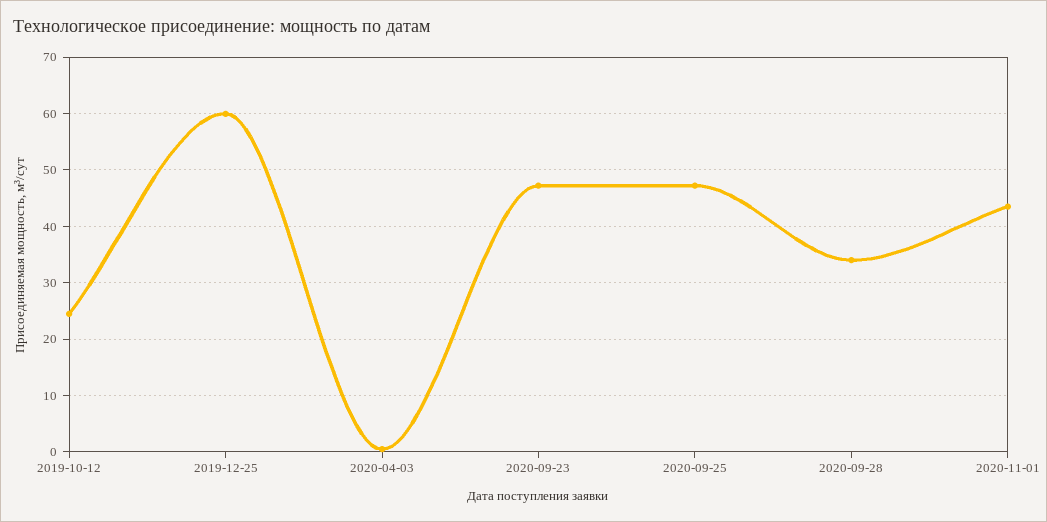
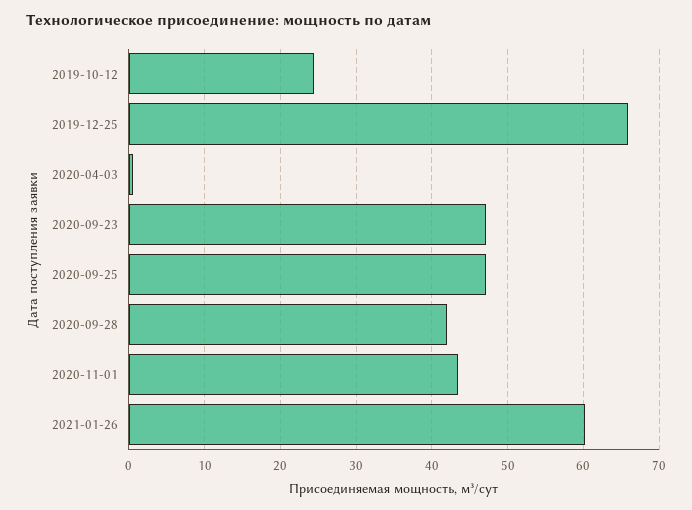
2019-12-25: 60 -> 66
2020-09-28: 34 -> 42
2021-01-26: none -> 60

